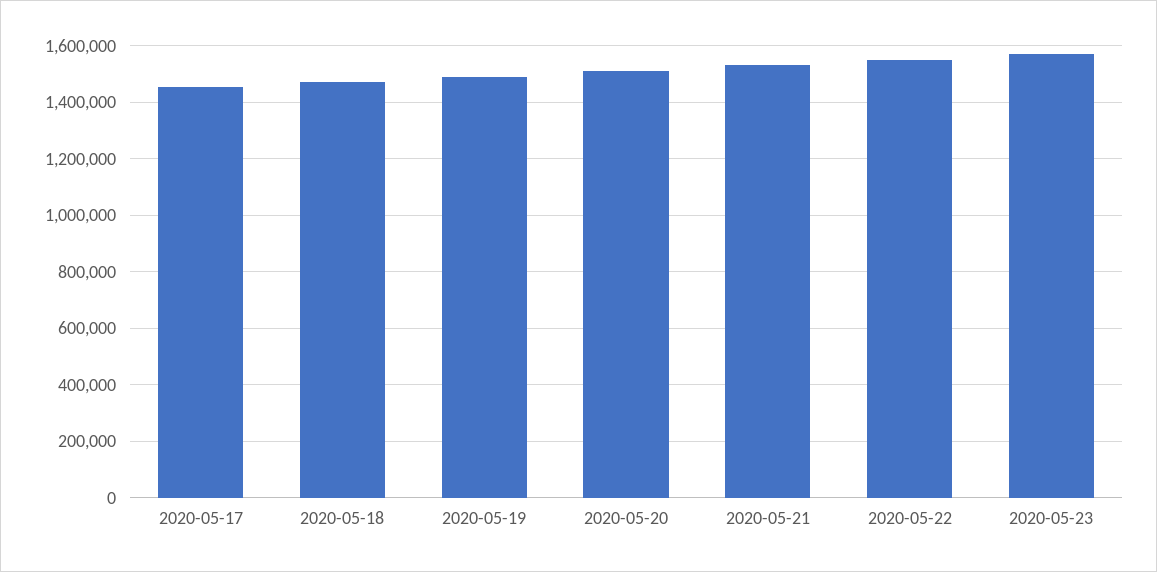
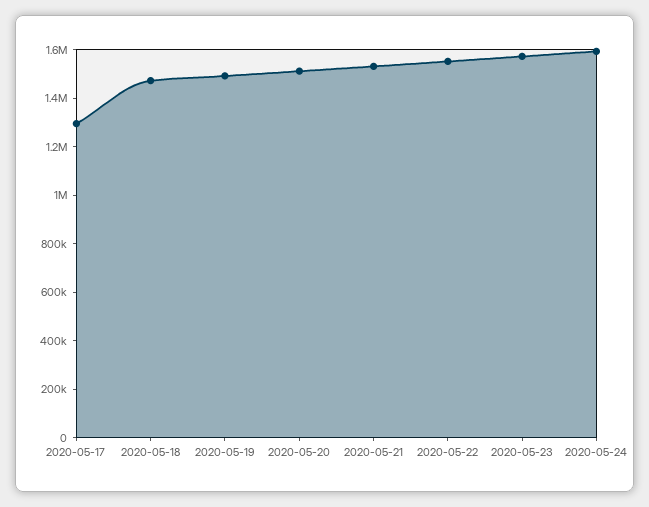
2020-05-17: 1450000 -> 1300000
2020-05-24: none -> 1600000

